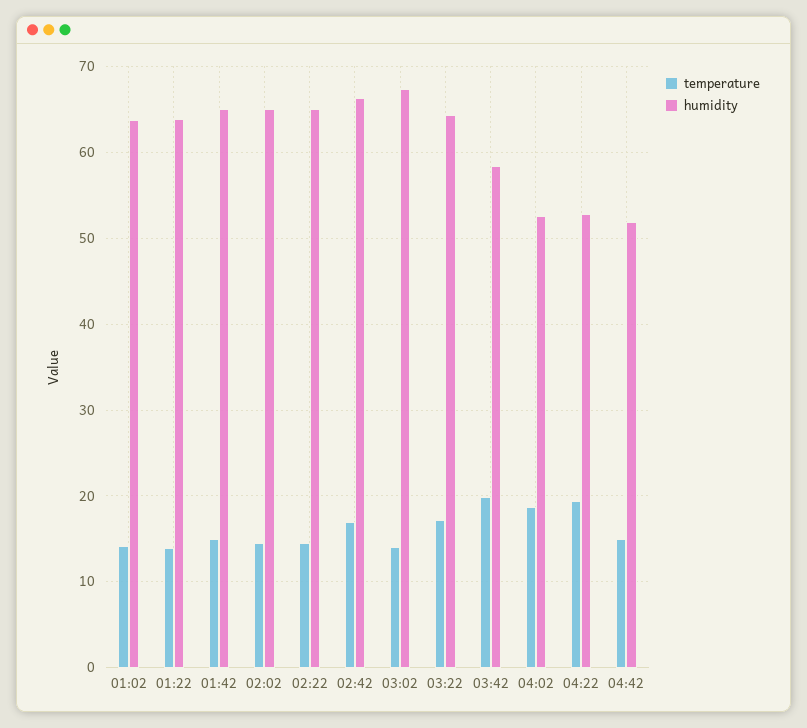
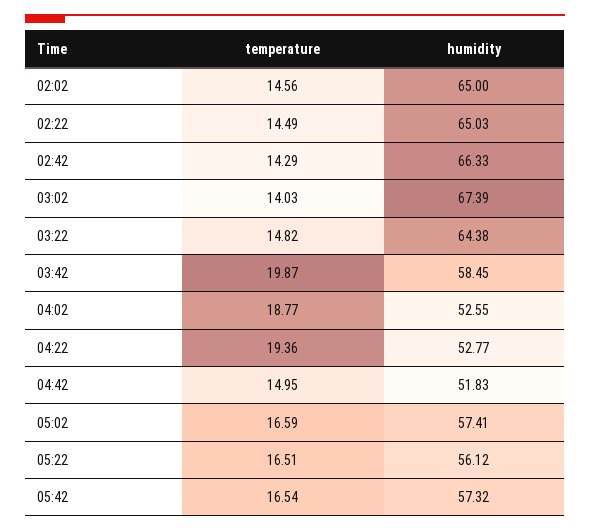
temperature, 01:02: 14 -> none
humidity, 01:02: 64 -> none
temperature, 01:22: 14 -> none
humidity, 01:22: 64 -> none
temperature, 01:42: 15 -> none
humidity, 01:42: 65 -> none
temperature, 02:42: 17 -> 14.29
temperature, 03:22: 17 -> 14.82
temperature, 05:02: none -> 16.59
humidity, 05:02: none -> 57.41
temperature, 05:22: none -> 16.51
humidity, 05:22: none -> 56.12
temperature, 05:42: none -> 16.54
humidity, 05:42: none -> 57.32

